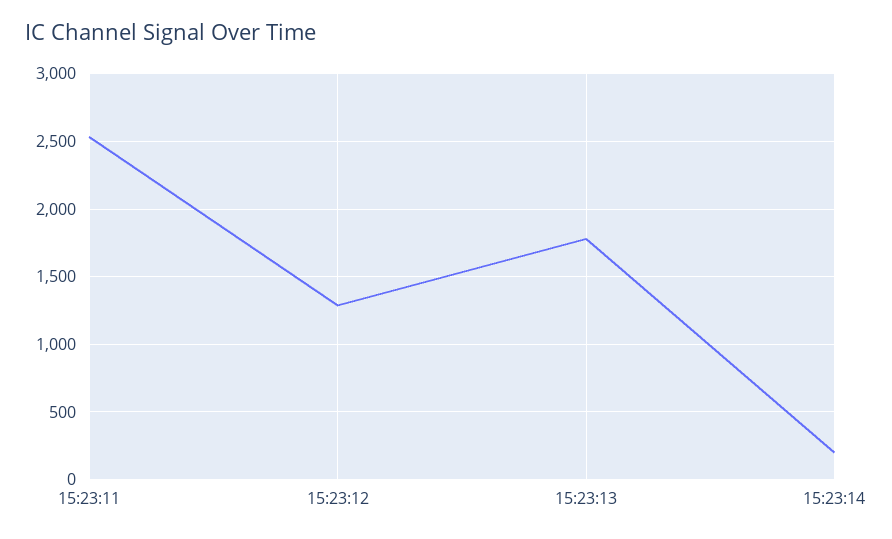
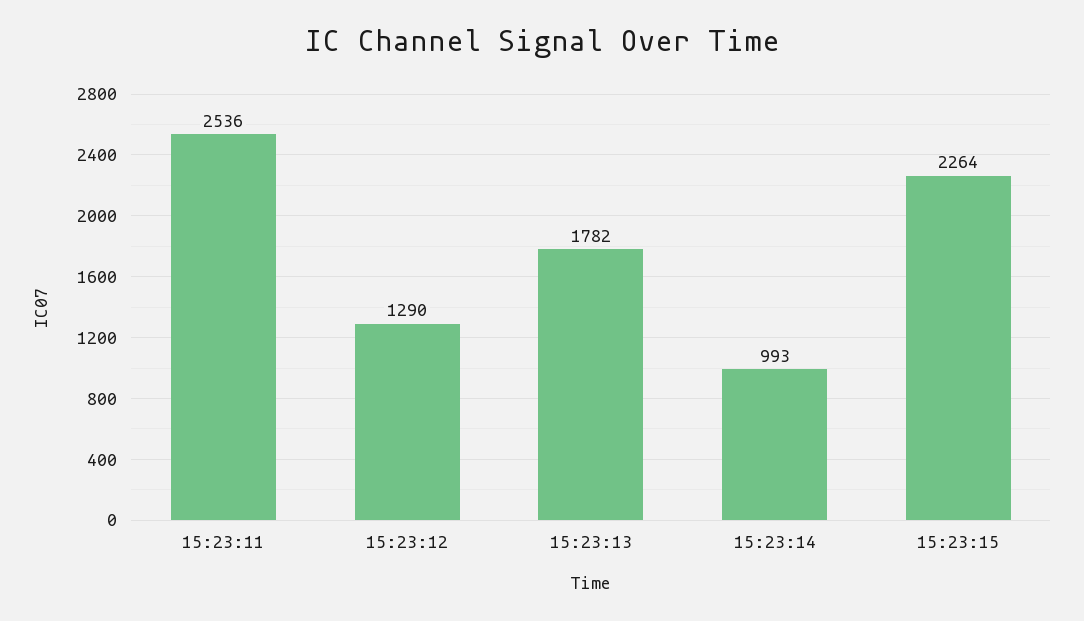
15:23:14: 200 -> 993
15:23:15: none -> 2264

